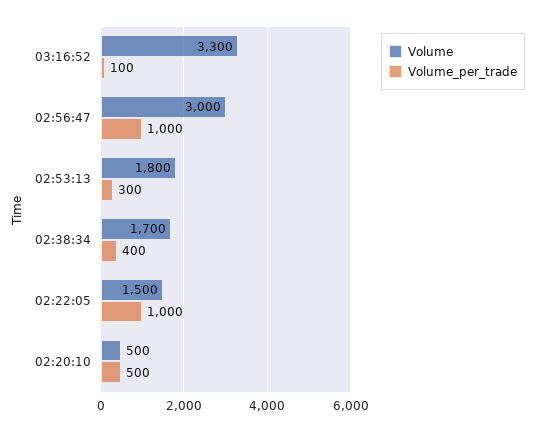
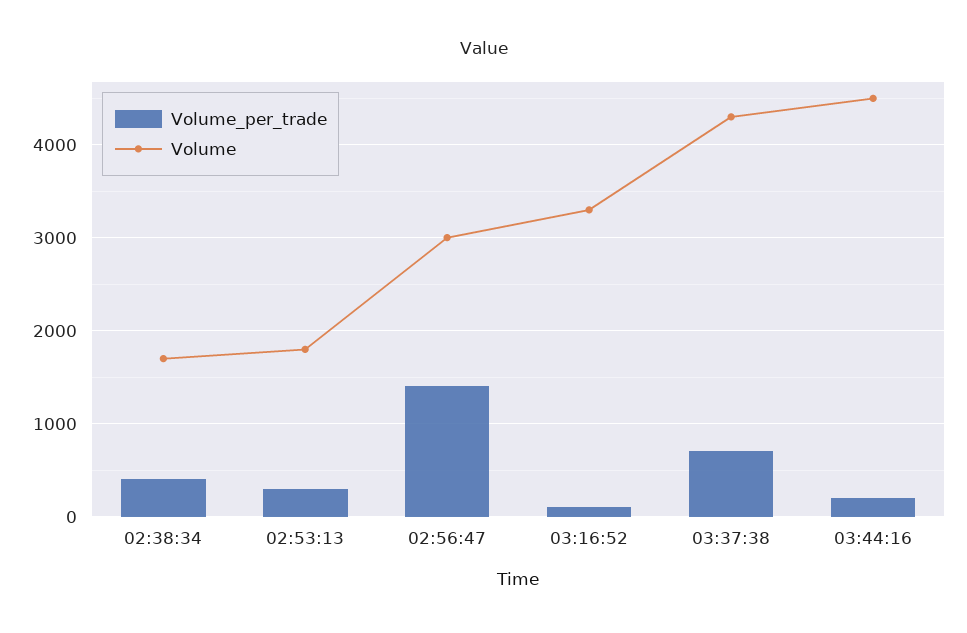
Volume_per_trade, 02:56:47: 1000 -> 1400
Volume, 02:22:05: 1500 -> none
Volume_per_trade, 02:22:05: 1000 -> none
Volume, 02:20:10: 500 -> none
Volume_per_trade, 02:20:10: 500 -> none
Volume_per_trade, 03:37:38: none -> 700
Volume, 03:37:38: none -> 4300
Volume_per_trade, 03:44:16: none -> 200
Volume, 03:44:16: none -> 4500

